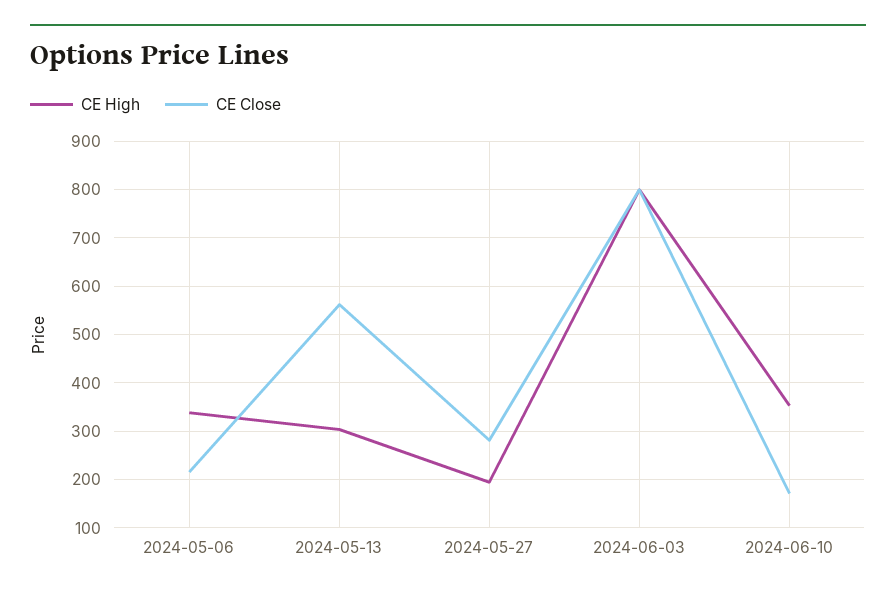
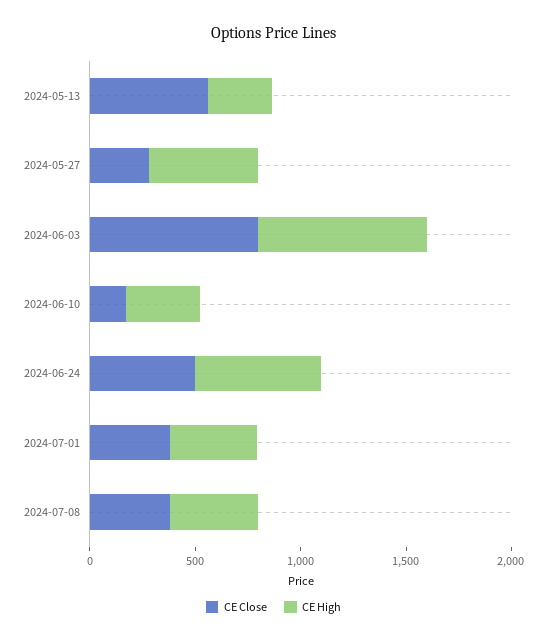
CE High, 2024-05-06: 340 -> none
CE Close, 2024-05-06: 220 -> none
CE High, 2024-05-27: 200 -> 500
CE Close, 2024-06-24: none -> 500
CE High, 2024-06-24: none -> 600
CE Close, 2024-07-01: none -> 400
CE High, 2024-07-01: none -> 400
CE Close, 2024-07-08: none -> 400
CE High, 2024-07-08: none -> 400

